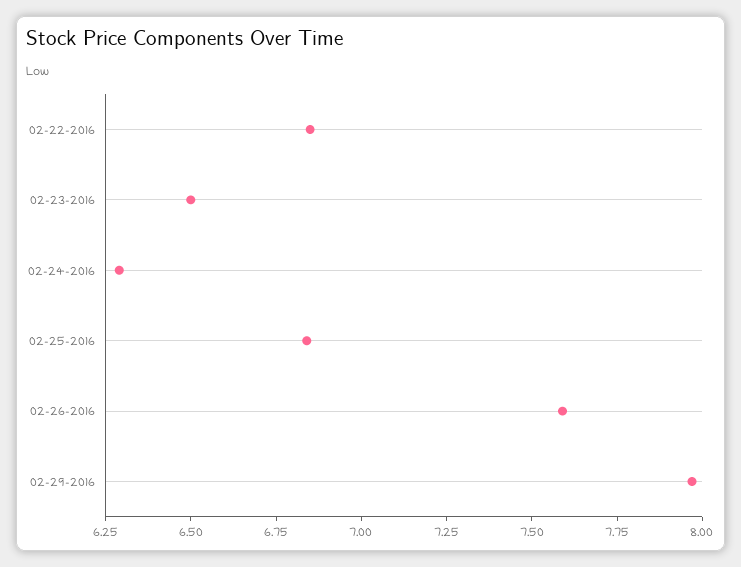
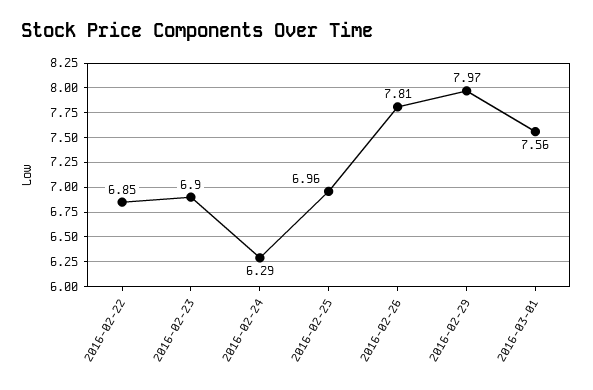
02-23-2016: 6.5 -> 6.9
02-25-2016: 6.85 -> 6.96
02-26-2016: 7.6 -> 7.81
2016-03-01: none -> 7.56

